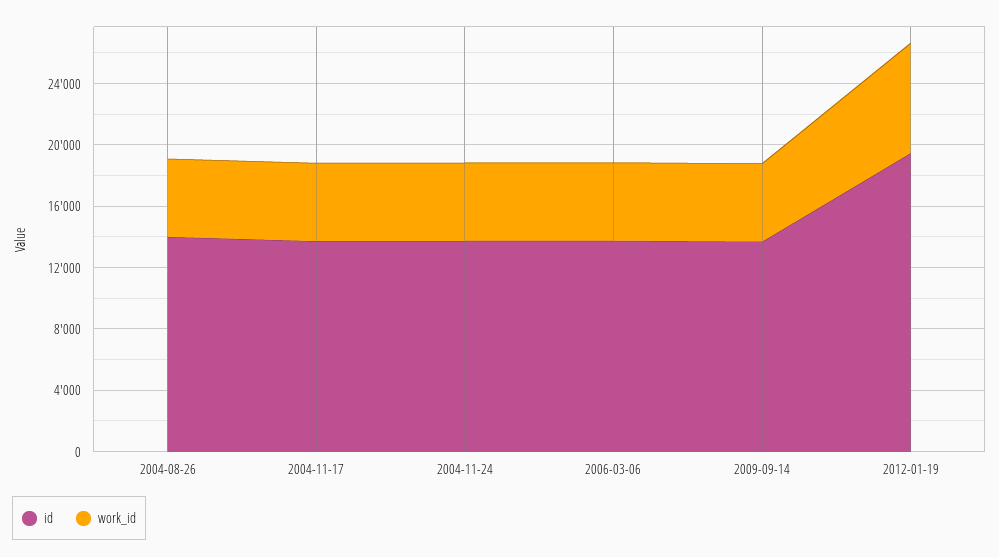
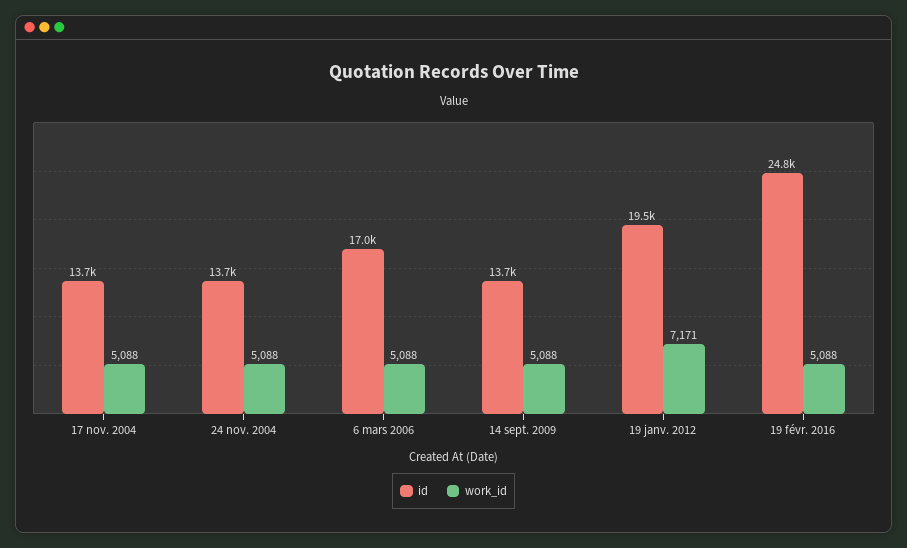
id, 2004-08-26: 14000 -> none
work_id, 2004-08-26: 5000 -> none
id, 2006-03-06: 14000 -> 17000
id, 19 févr. 2016: none -> 24800
work_id, 19 févr. 2016: none -> 5088

